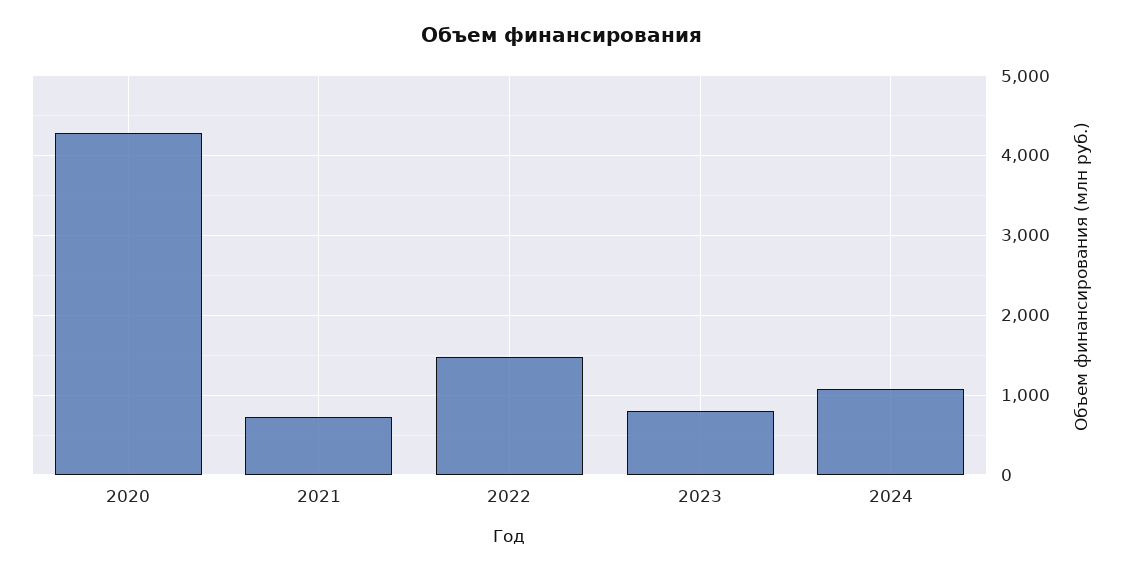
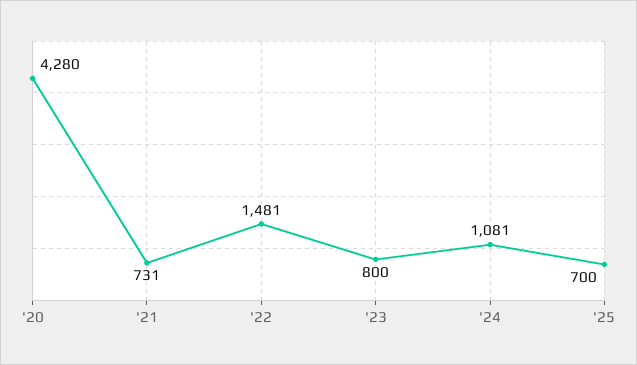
'25: none -> 700

